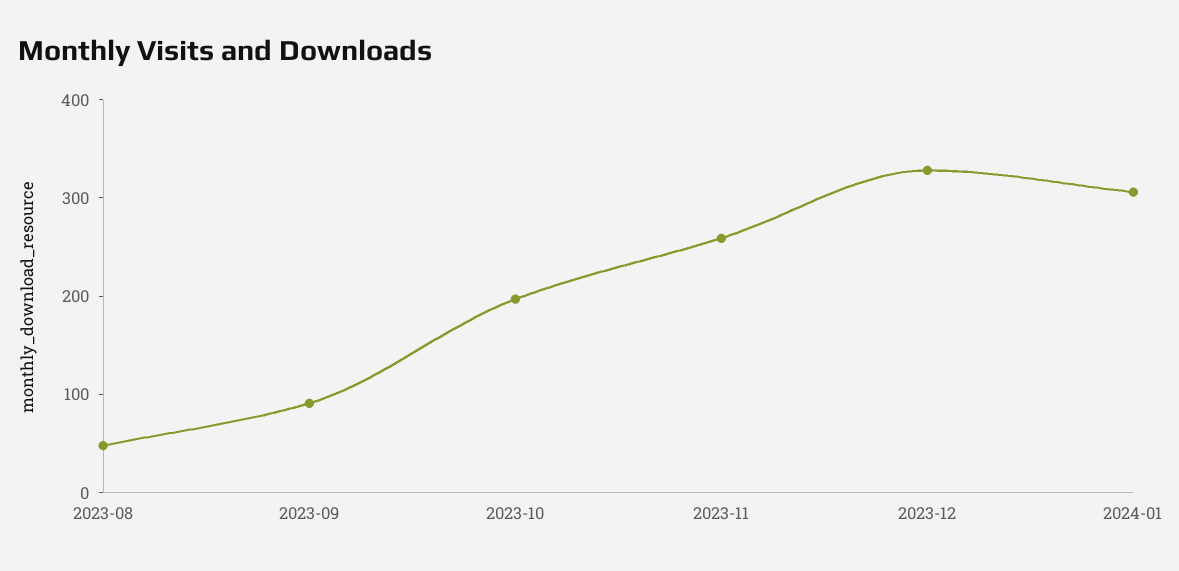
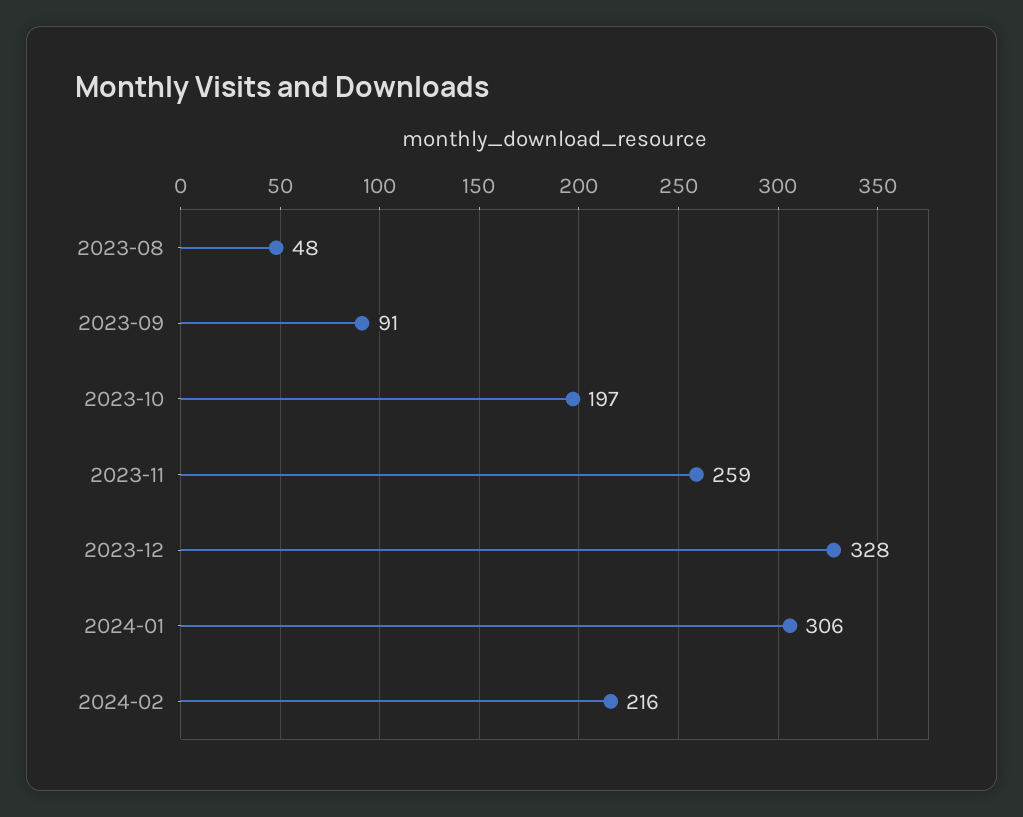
2024-02: none -> 216

